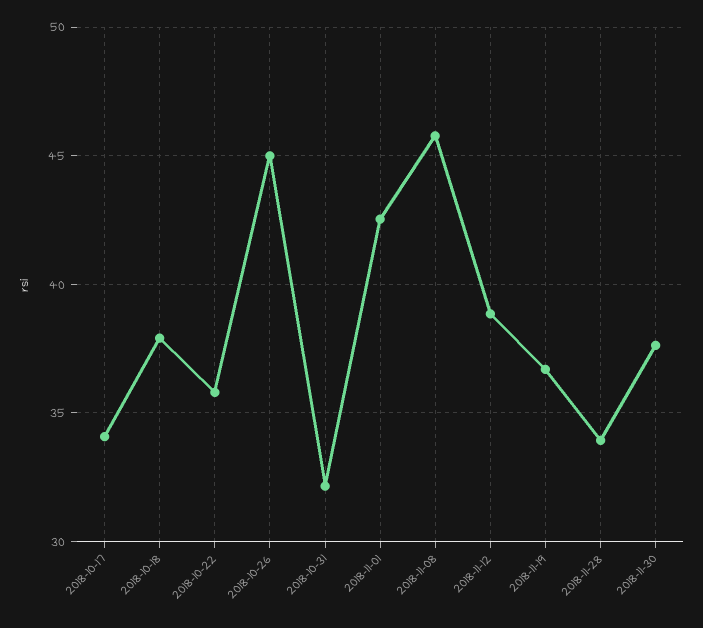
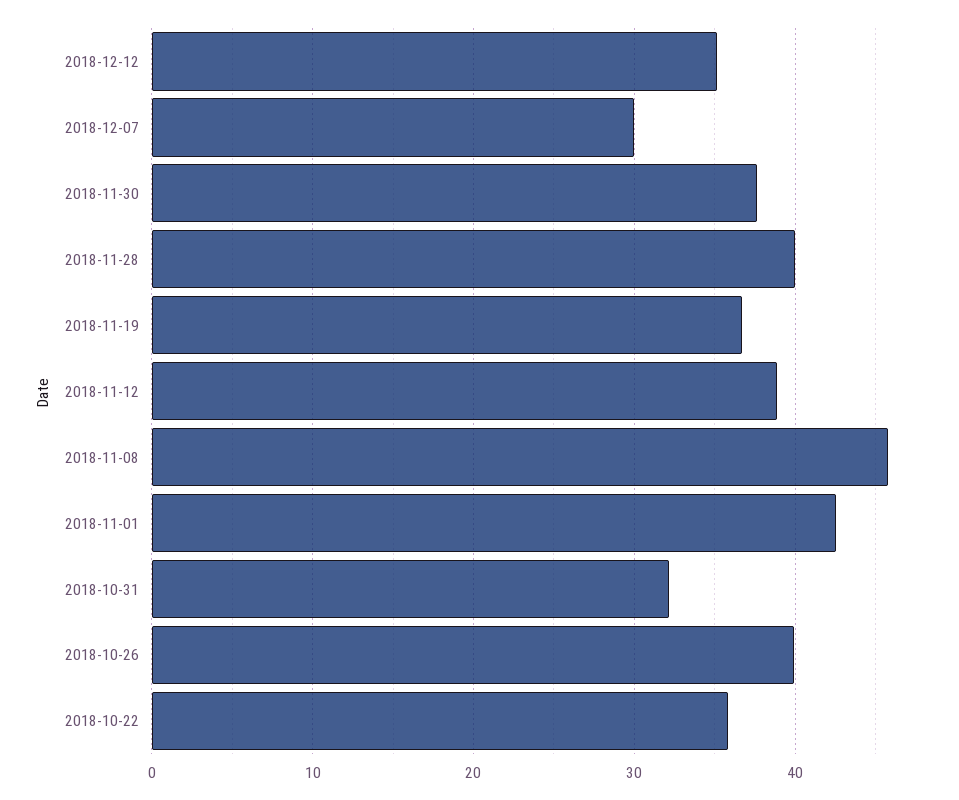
2018-10-17: 34 -> none
2018-10-18: 38 -> none
2018-10-26: 45 -> 40
2018-11-28: 34 -> 40
2018-12-12: none -> 35
2018-12-07: none -> 30

